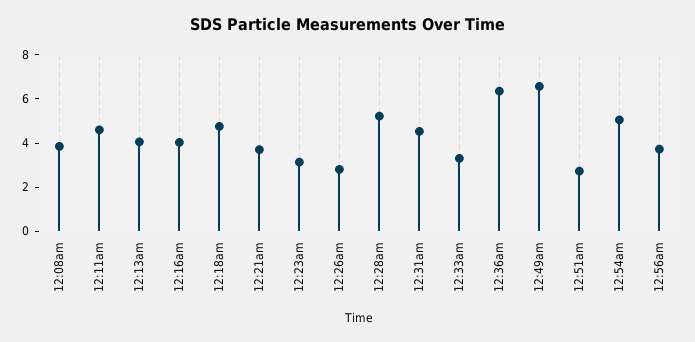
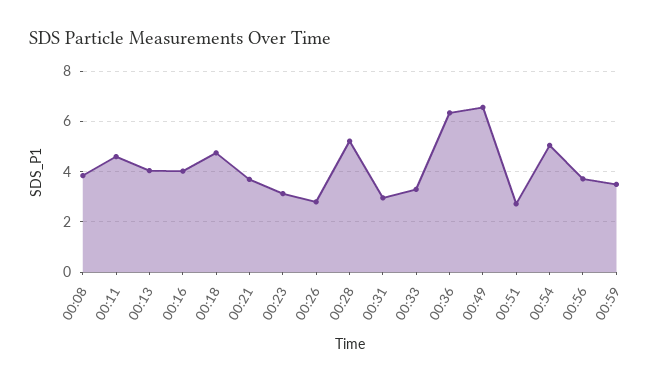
12:31am: 4.5 -> 3
00:59: none -> 3.5

